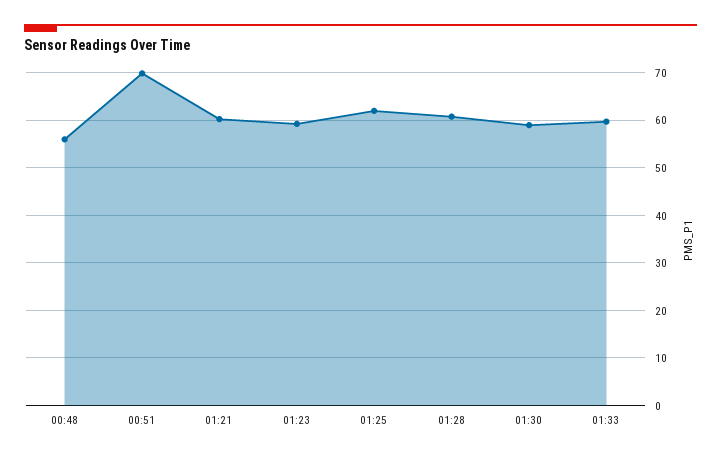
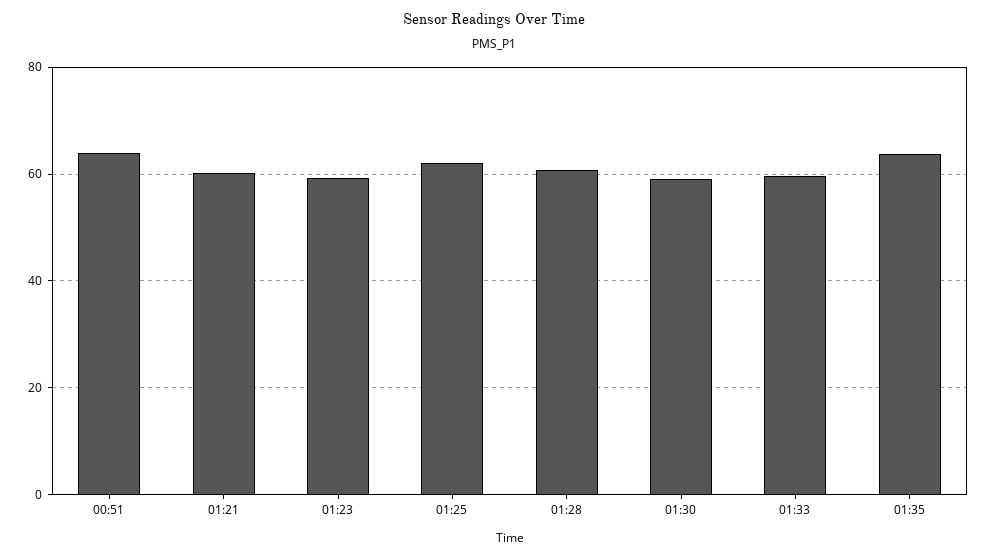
00:48: 56 -> none
00:51: 70 -> 64
01:35: none -> 64

